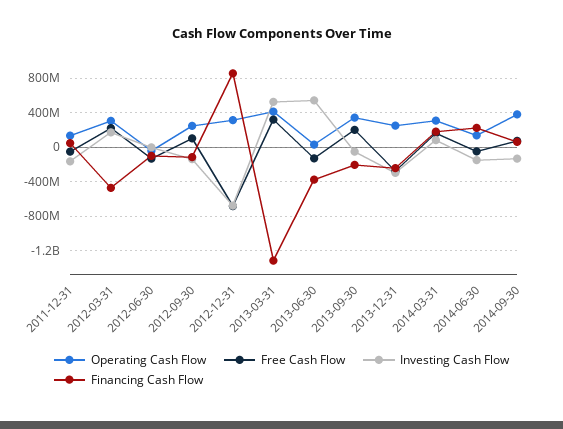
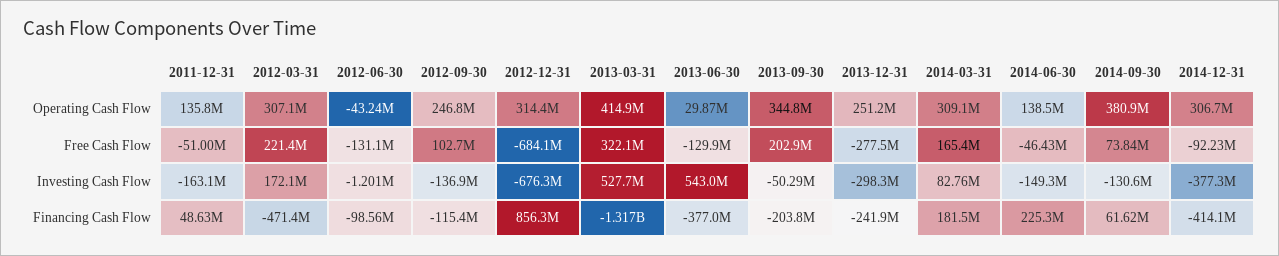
Operating Cash Flow, 2014-12-31: none -> 306700000
Free Cash Flow, 2014-12-31: none -> -92230000
Investing Cash Flow, 2014-12-31: none -> -377300000
Financing Cash Flow, 2014-12-31: none -> -414100000

